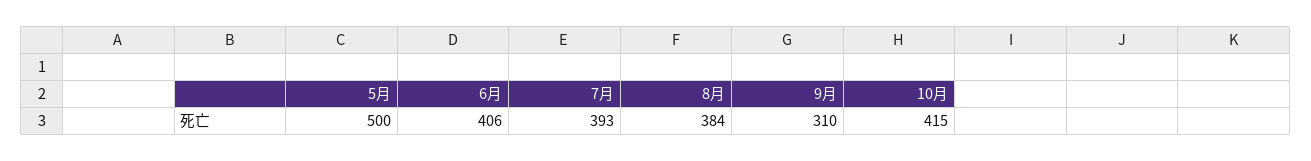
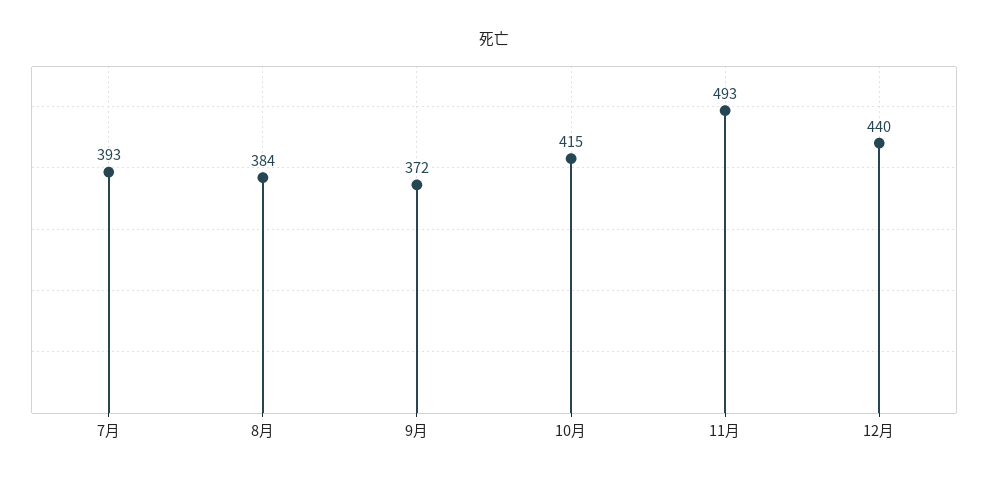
5月: 500 -> none
6月: 406 -> none
9月: 310 -> 372
11月: none -> 493
12月: none -> 440

